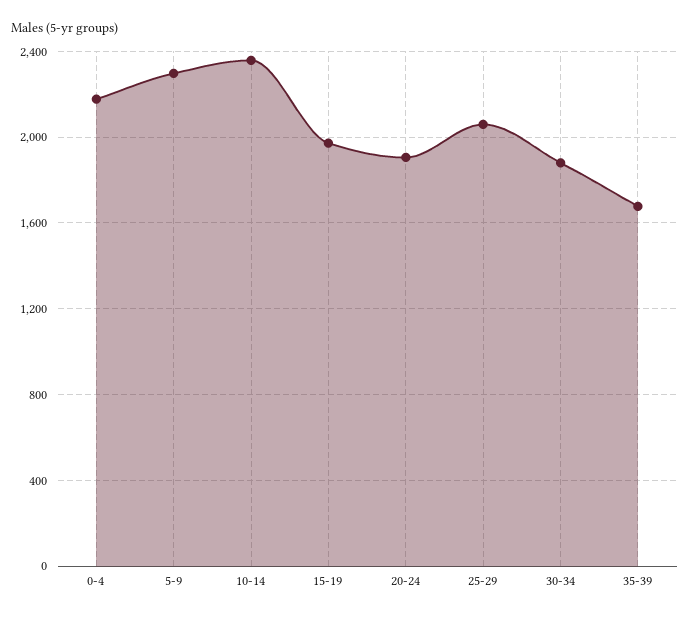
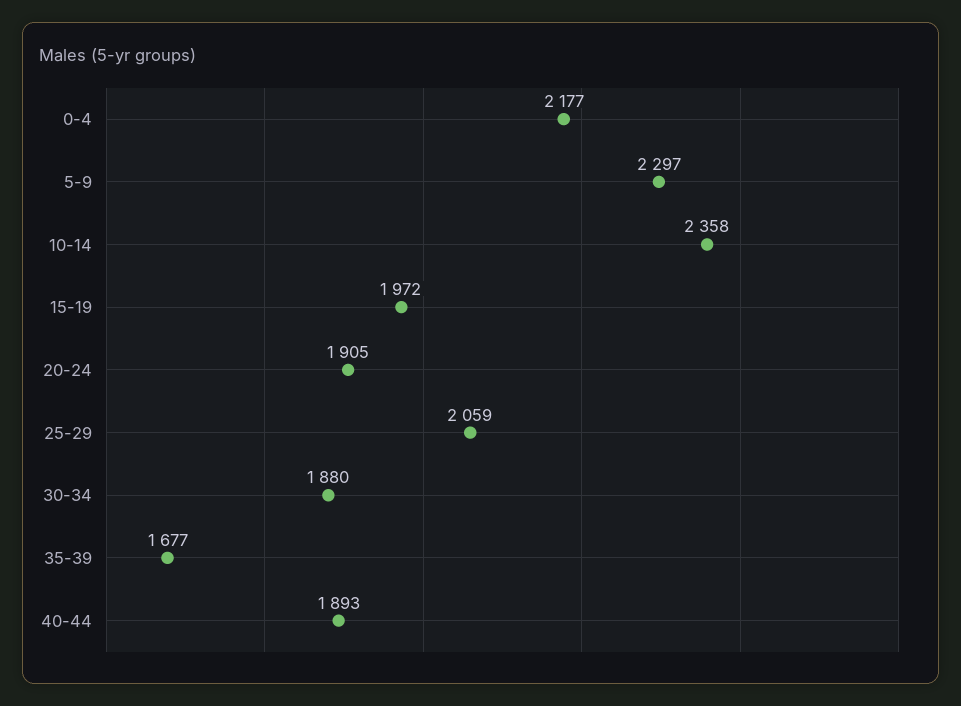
40-44: none -> 1893

